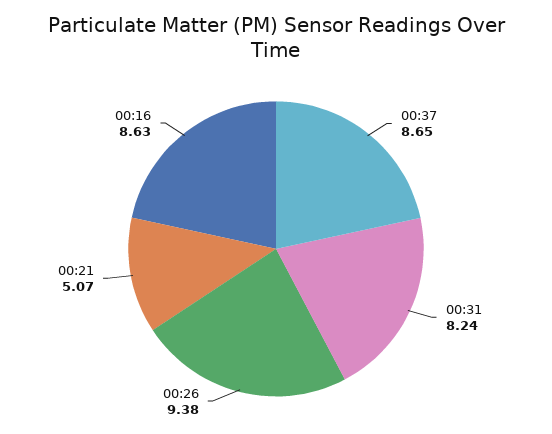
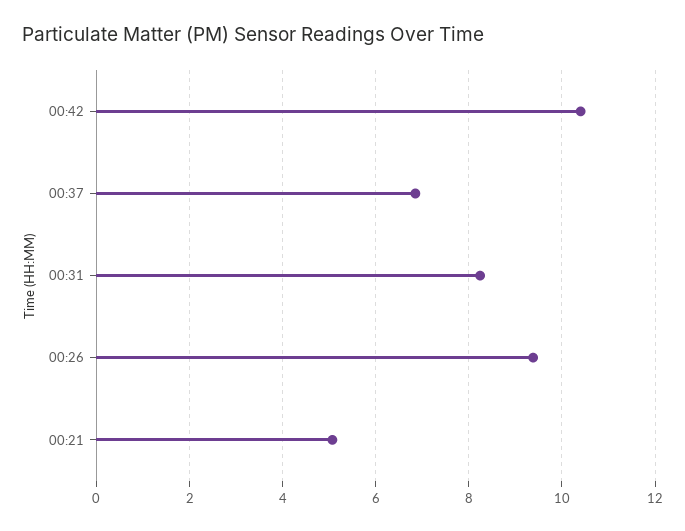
00:37: 8.65 -> 6.8
00:16: 8.63 -> none
00:42: none -> 10.4

